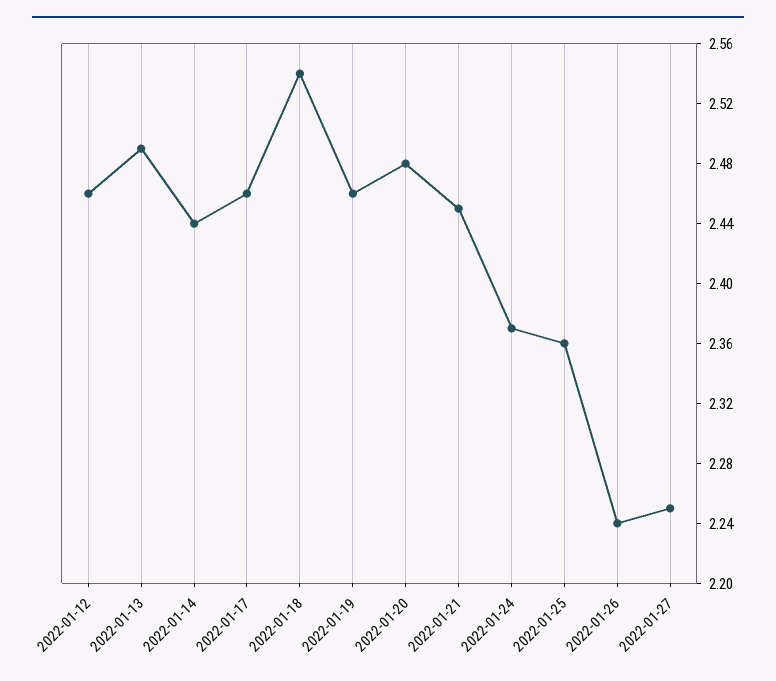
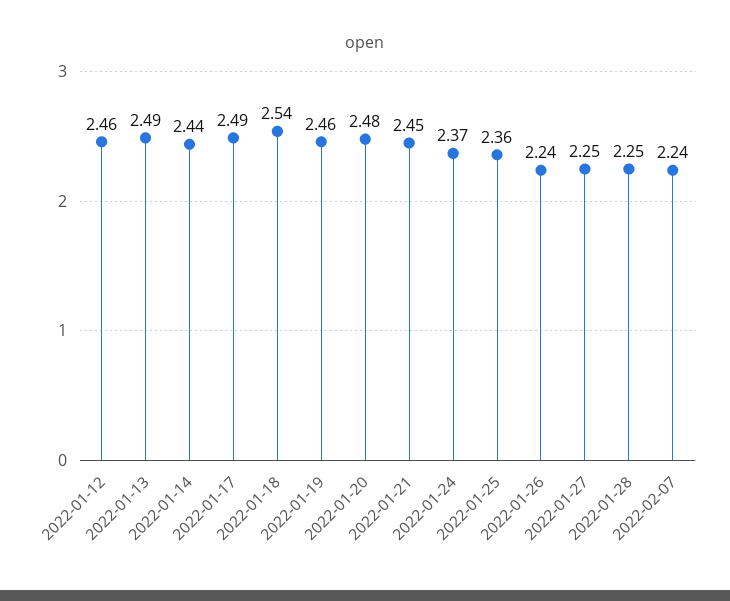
2022-01-17: 2.46 -> 2.49
2022-01-28: none -> 2.25
2022-02-07: none -> 2.24

